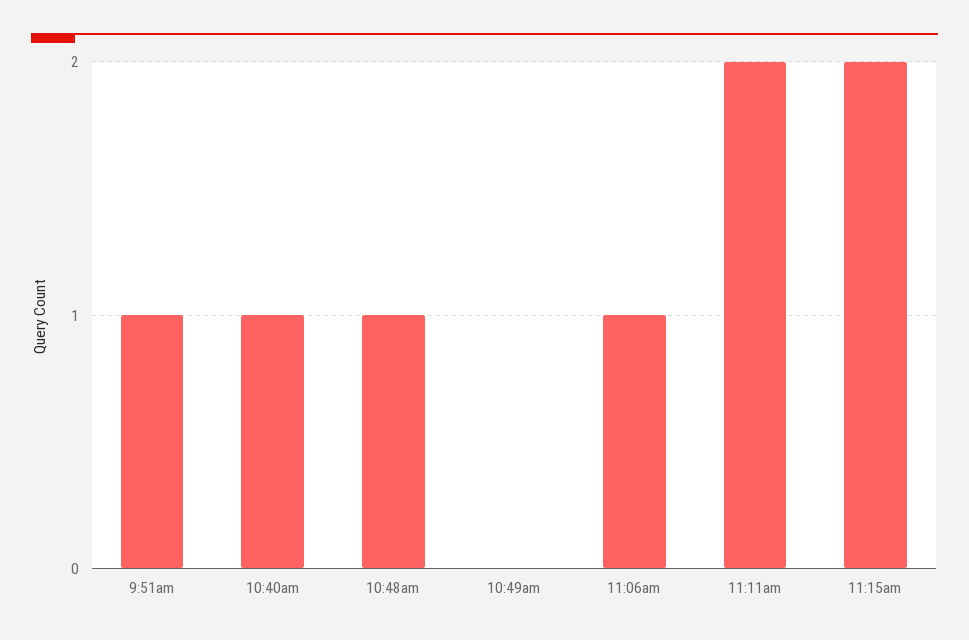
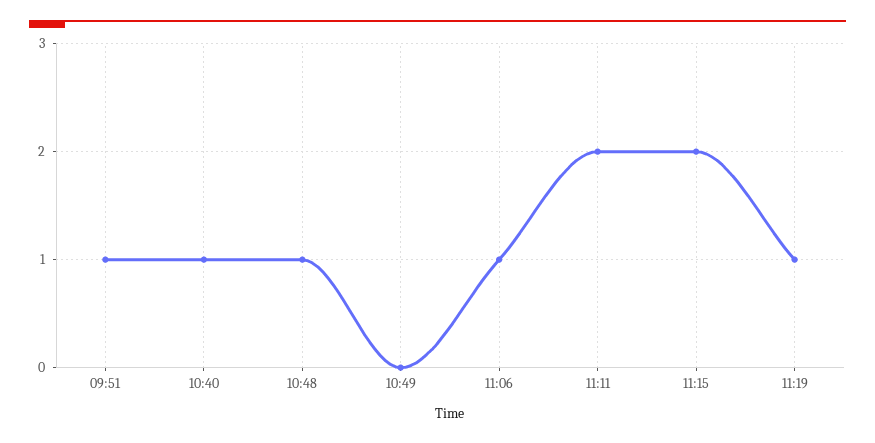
11:19: none -> 1

